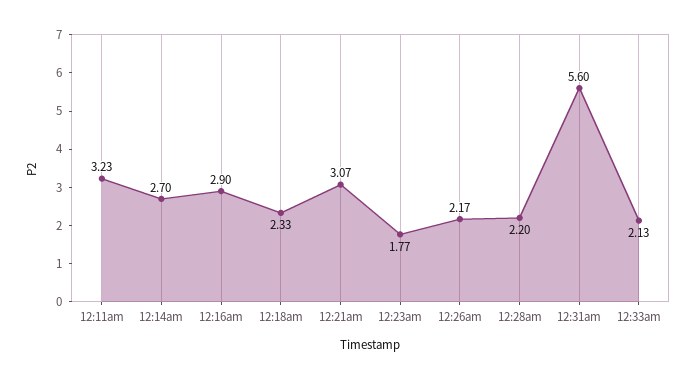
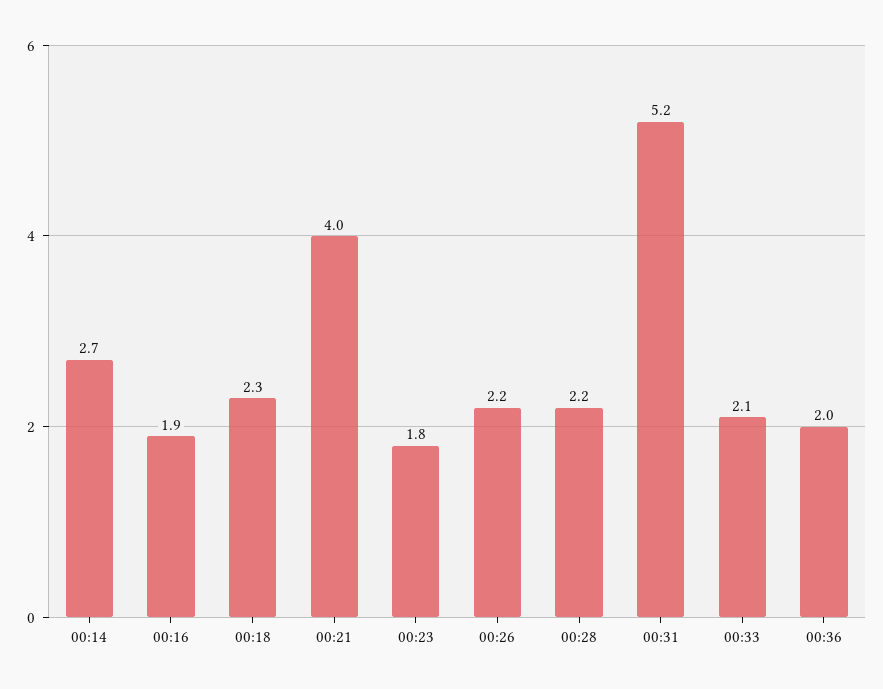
12:11am: 3.23 -> none
12:16am: 2.9 -> 1.9
12:21am: 3.07 -> 4
12:31am: 5.6 -> 5.2
00:36: none -> 2

